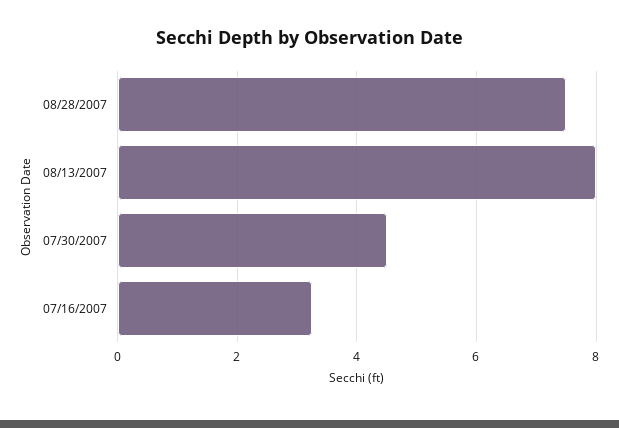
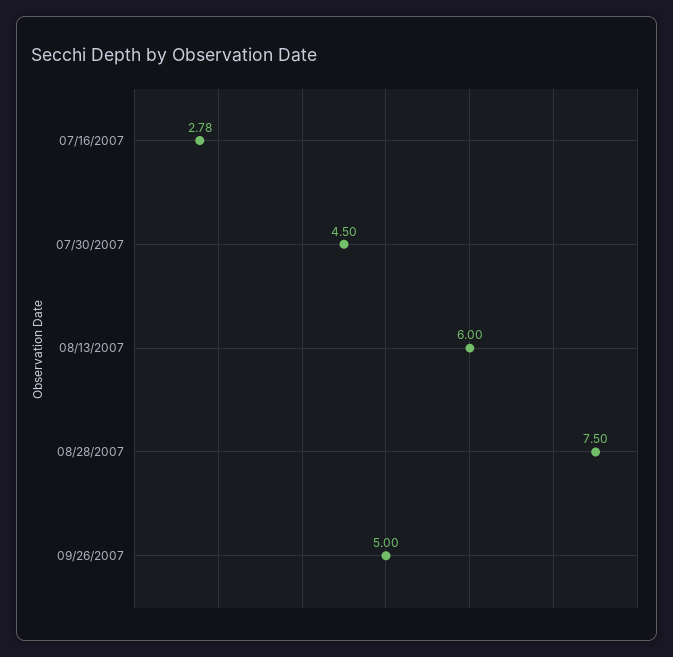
08/13/2007: 8 -> 6
07/16/2007: 3.2 -> 2.78
09/26/2007: none -> 5

